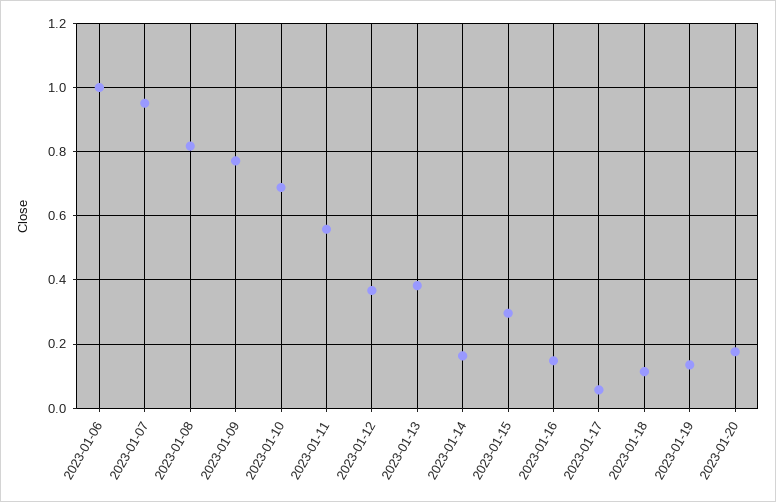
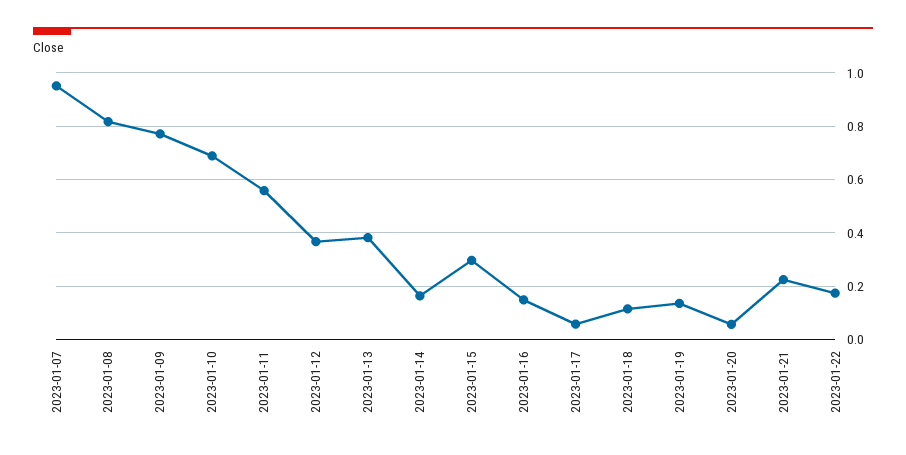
2023-01-06: 1 -> none
2023-01-20: 0.18 -> 0.05
2023-01-21: none -> 0.225
2023-01-22: none -> 0.175

